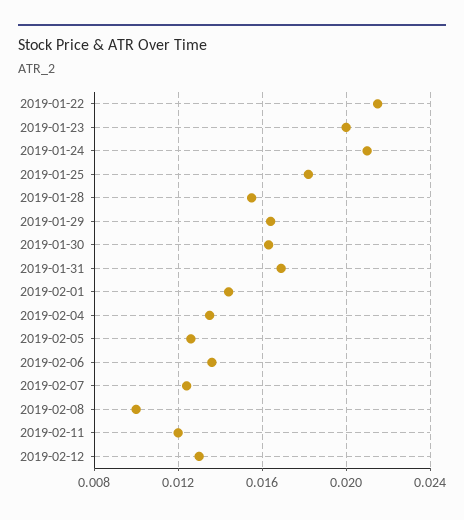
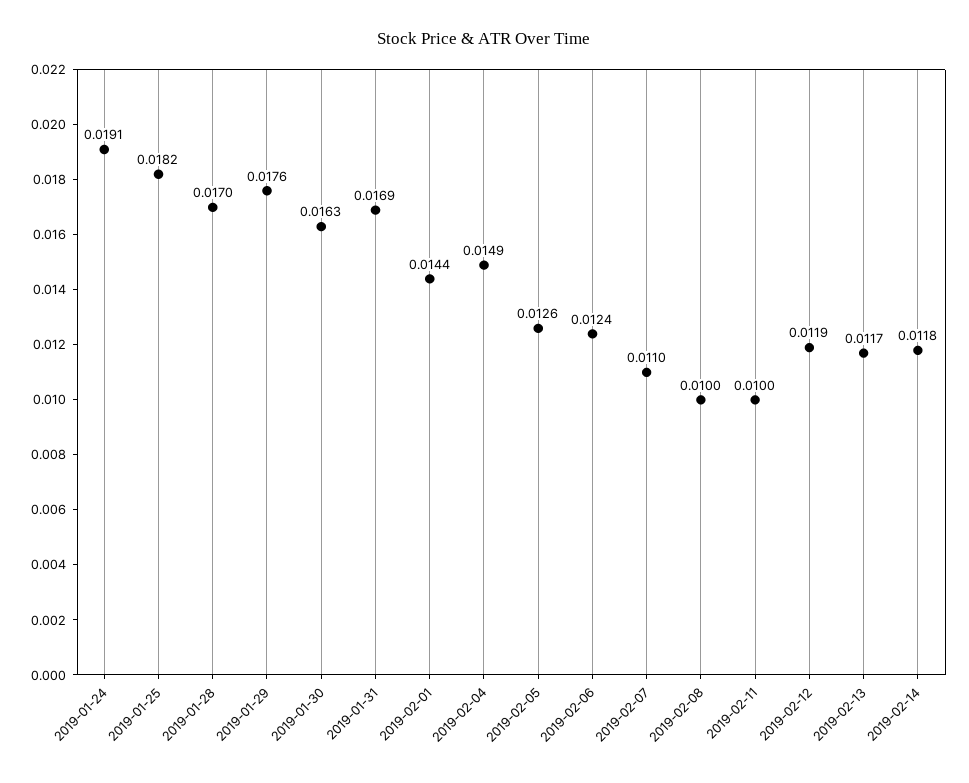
2019-01-22: 0.0215 -> none
2019-01-23: 0.02 -> none
2019-01-24: 0.021 -> 0.0191
2019-01-28: 0.0155 -> 0.017
2019-01-29: 0.0165 -> 0.0176
2019-02-04: 0.0135 -> 0.0149
2019-02-06: 0.0135 -> 0.0124
2019-02-07: 0.0125 -> 0.011
2019-02-11: 0.012 -> 0.01
2019-02-12: 0.013 -> 0.0119
2019-02-13: none -> 0.0117
2019-02-14: none -> 0.0118

